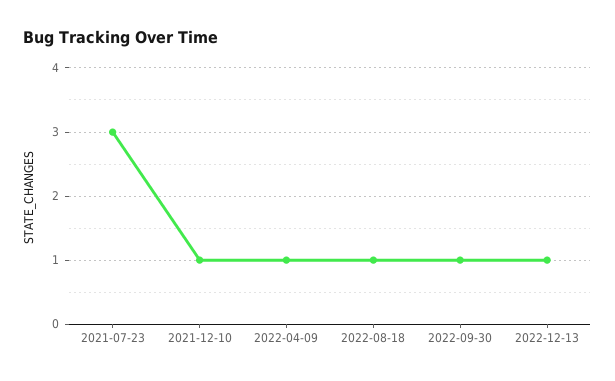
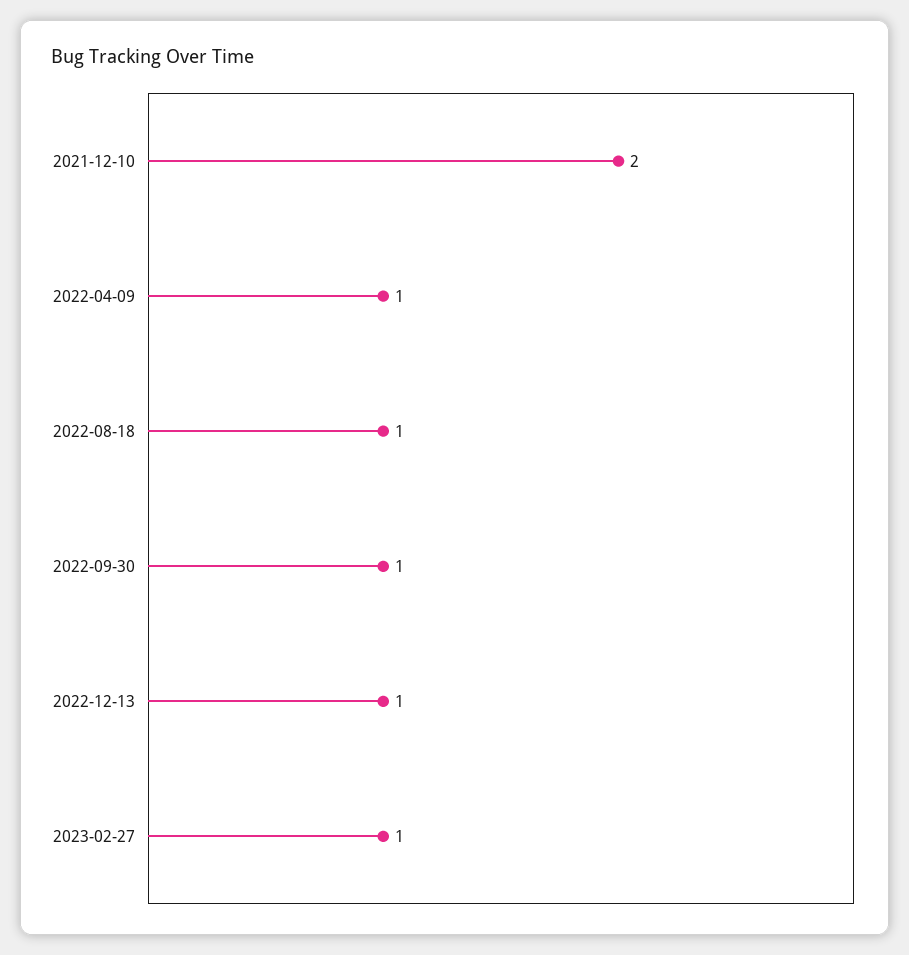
2021-07-23: 3 -> none
2021-12-10: 1 -> 2
2023-02-27: none -> 1

